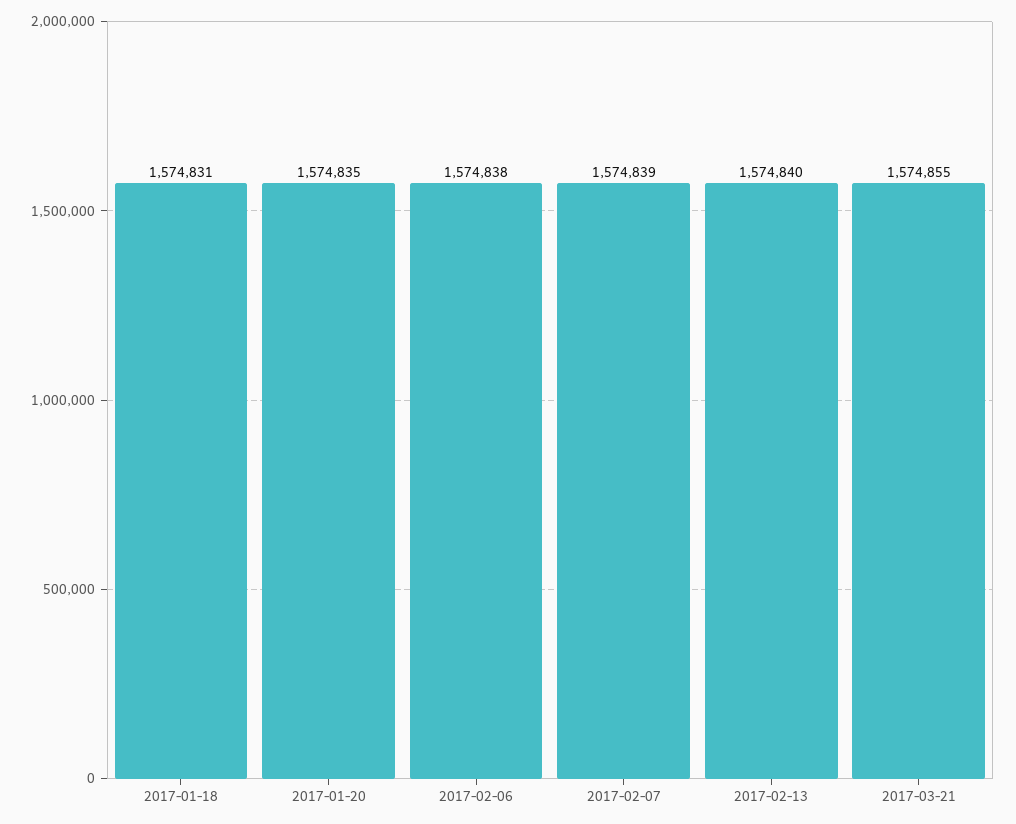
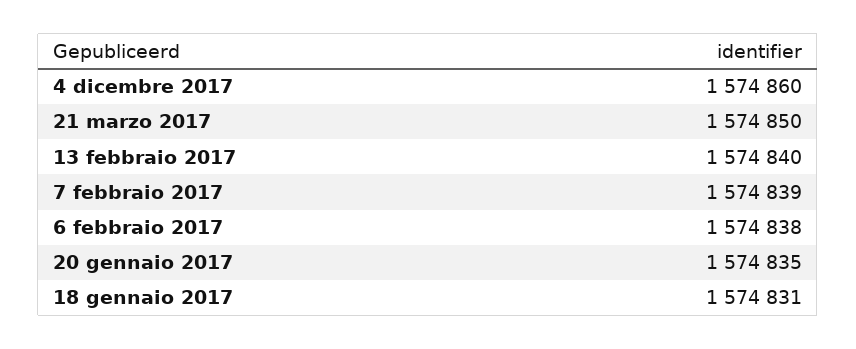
2017-03-21: 1574855 -> 1574850
4 dicembre 2017: none -> 1574860

